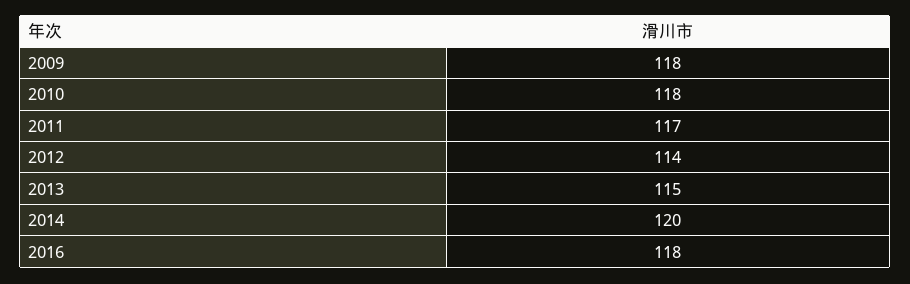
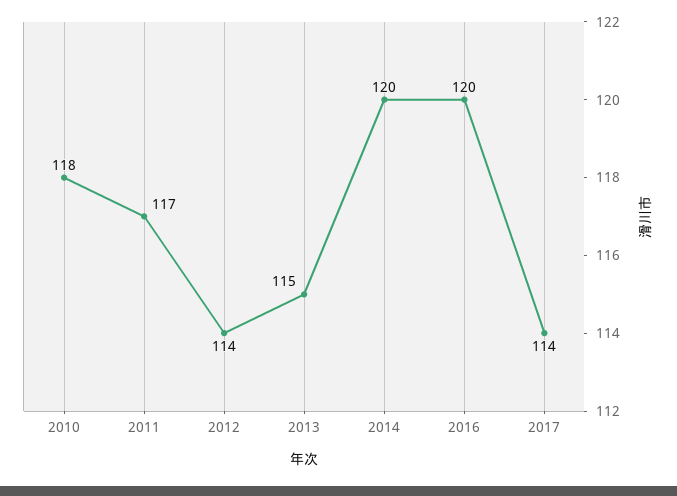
2009: 118 -> none
2016: 118 -> 120
2017: none -> 114

